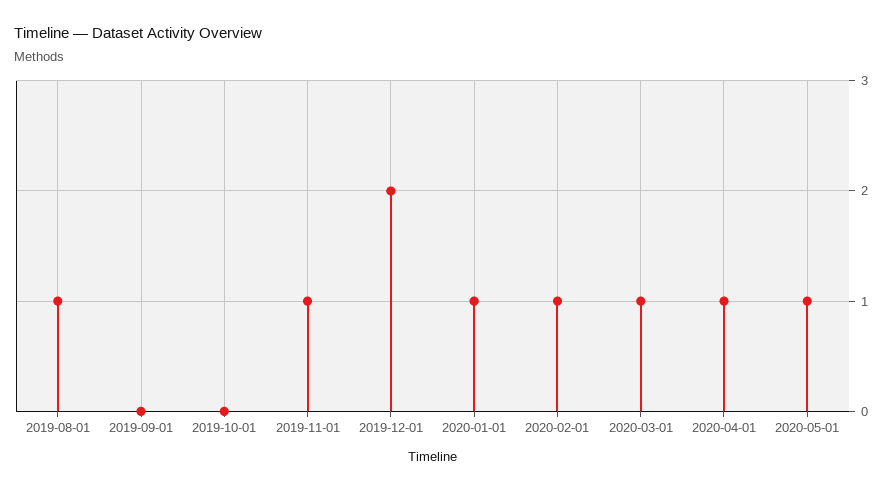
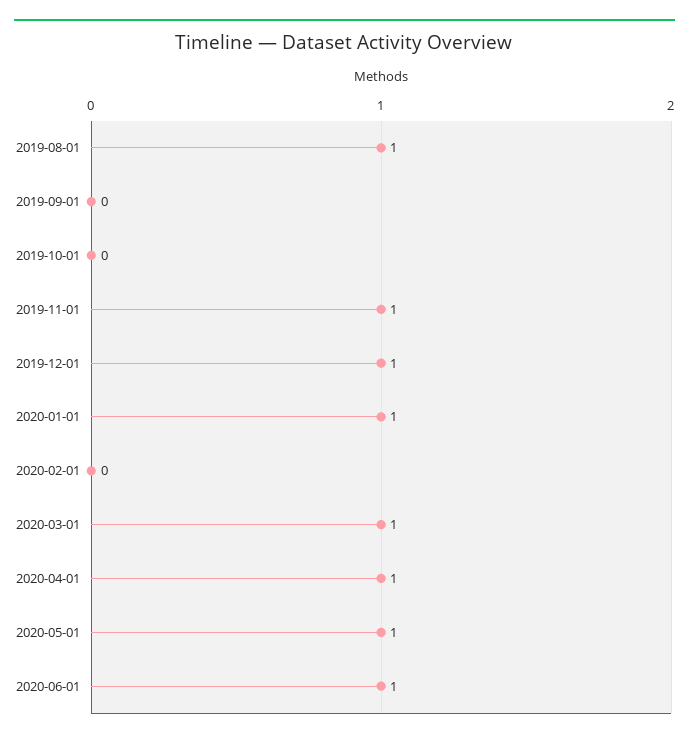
2019-12-01: 2 -> 1
2020-02-01: 1 -> 0
2020-06-01: none -> 1

